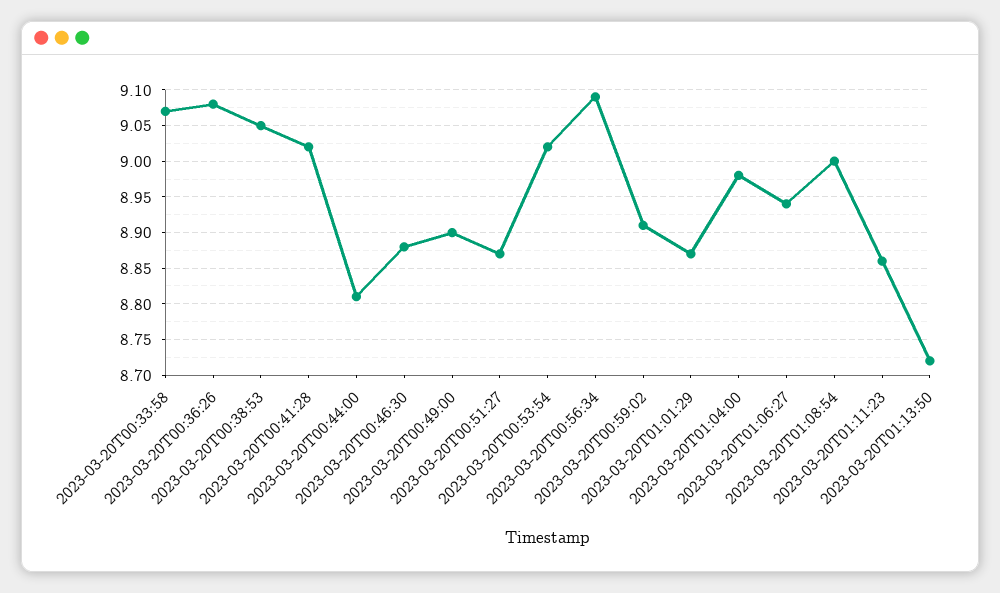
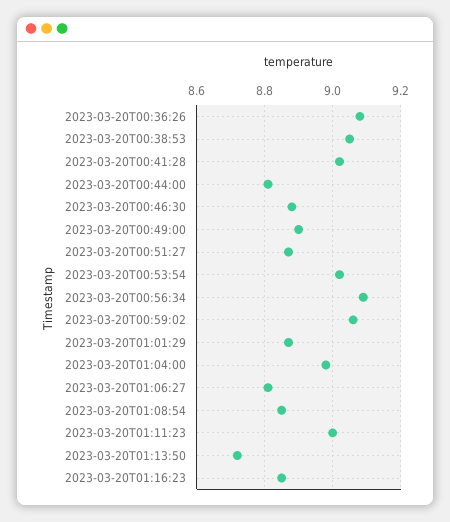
2023-03-20T00:33:58: 9.07 -> none
2023-03-20T00:59:02: 8.91 -> 9.05
2023-03-20T01:06:27: 8.94 -> 8.8
2023-03-20T01:08:54: 9 -> 8.85
2023-03-20T01:11:23: 8.86 -> 9
2023-03-20T01:16:23: none -> 8.85

